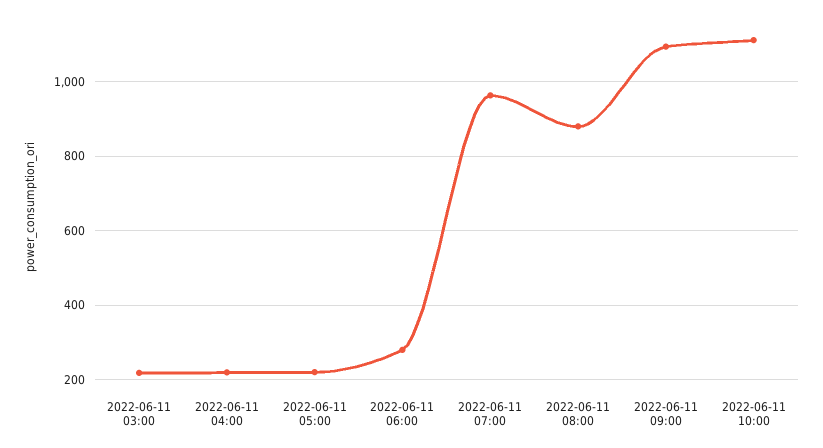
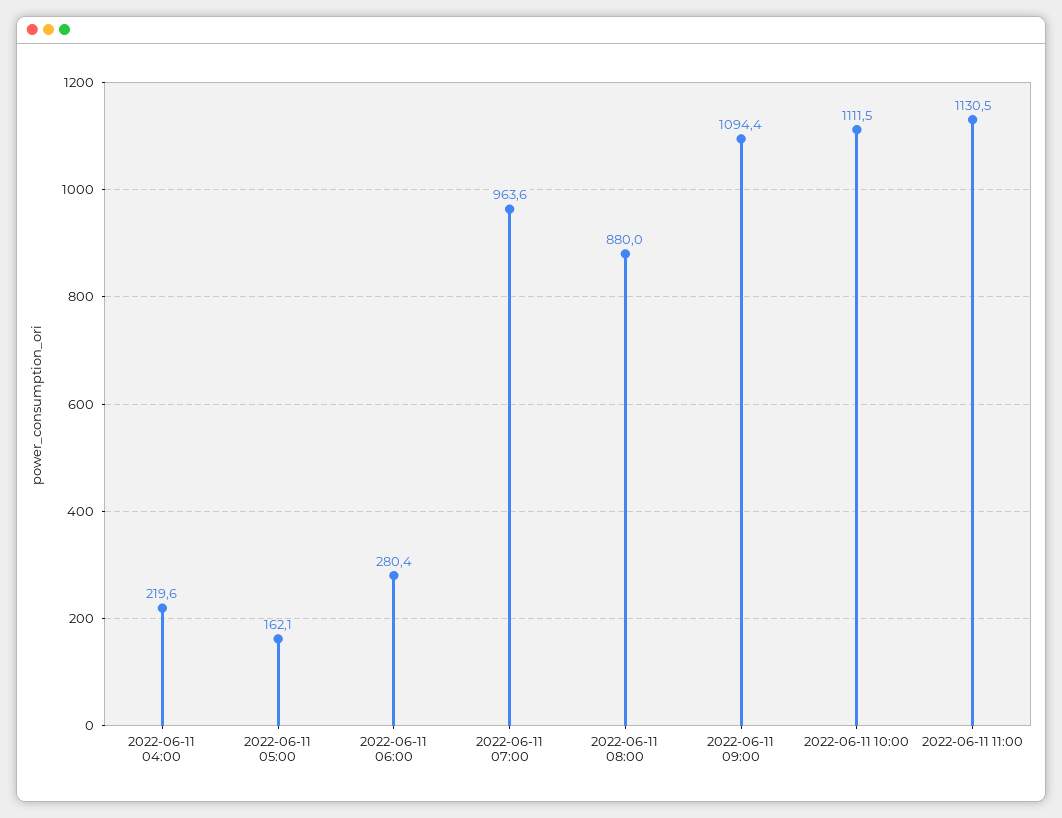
2022-06-11 03:00: 220 -> none
2022-06-11 05:00: 220 -> 162.1
2022-06-11 11:00: none -> 1130.5

